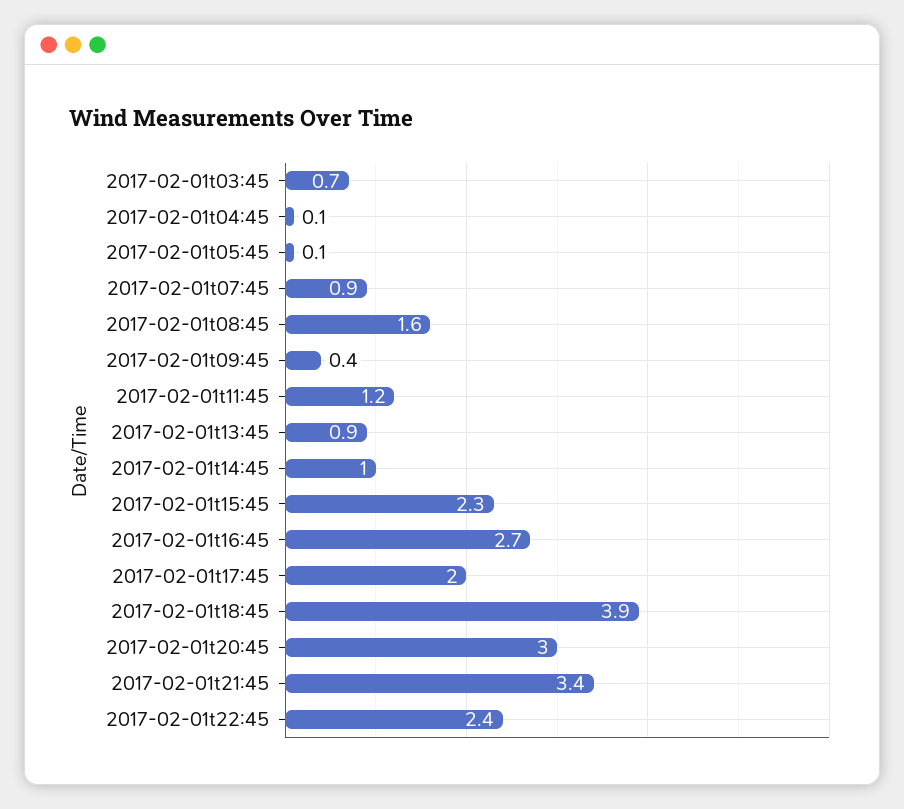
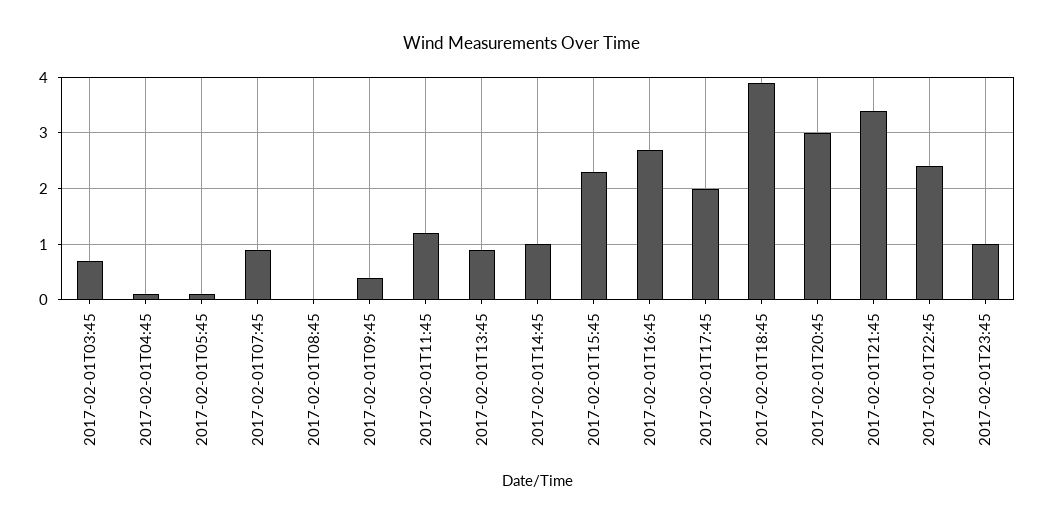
2017-02-01t08:45: 1.6 -> 0
2017-02-01T23:45: none -> 1

